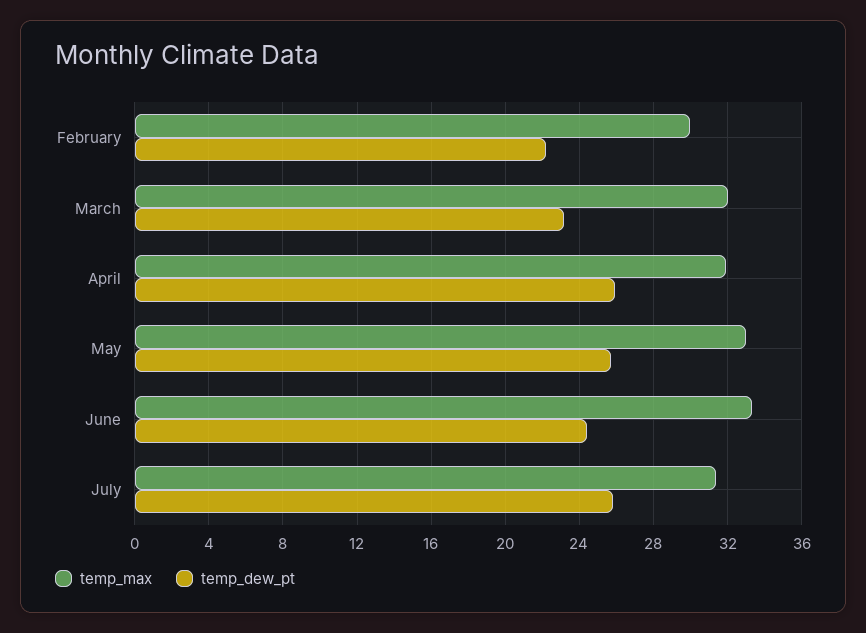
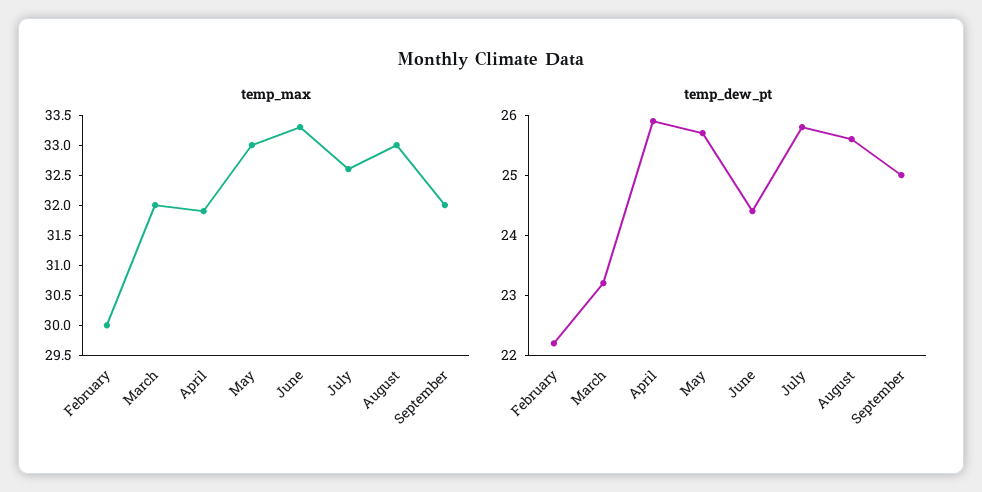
temp_max, July: 31.5 -> 32.5
temp_max, August: none -> 33
temp_max, September: none -> 32
temp_dew_pt, August: none -> 25.5
temp_dew_pt, September: none -> 25

